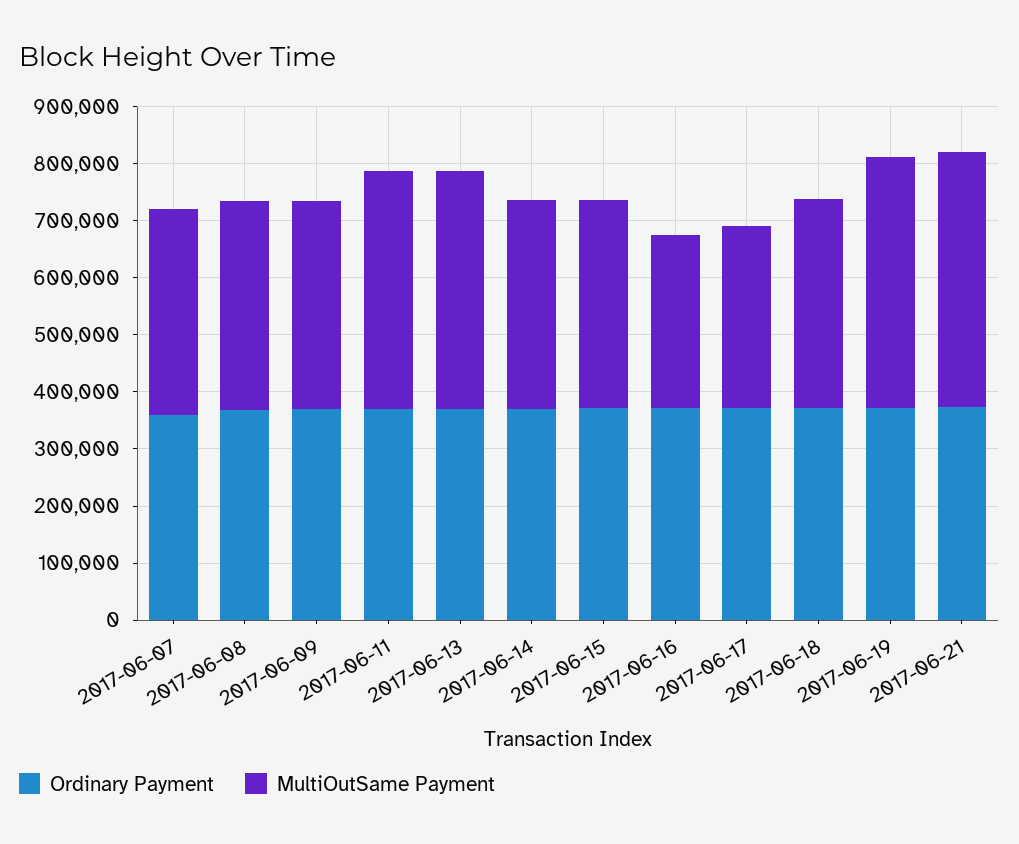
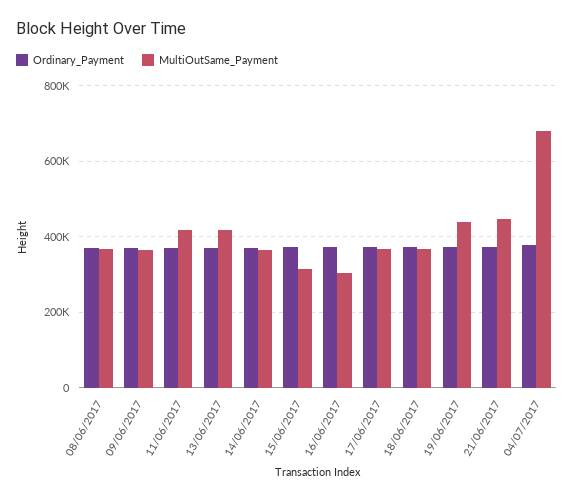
Ordinary Payment, 2017-06-07: 360000 -> none
MultiOutSame Payment, 2017-06-07: 360000 -> none
MultiOutSame Payment, 2017-06-15: 360000 -> 320000
MultiOutSame Payment, 2017-06-17: 320000 -> 360000
Ordinary Payment, 04/07/2017: none -> 380000
MultiOutSame Payment, 04/07/2017: none -> 680000

